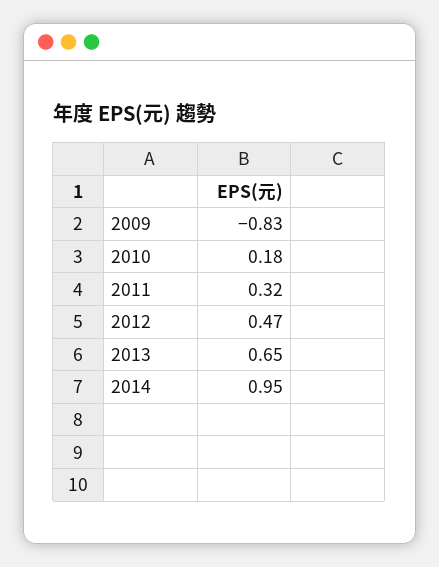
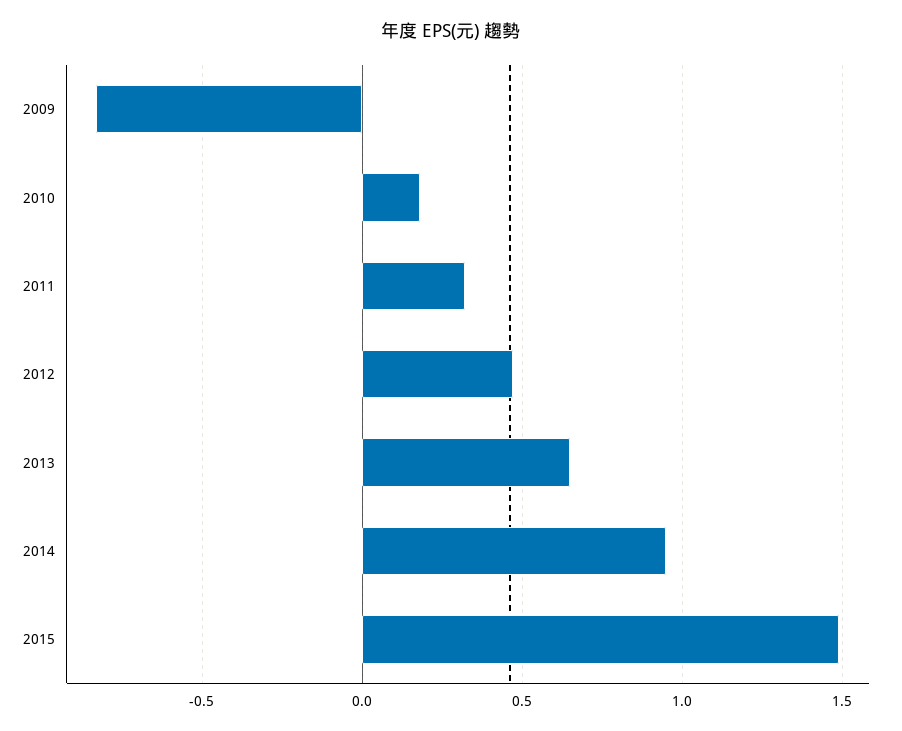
2015: none -> 1.5

